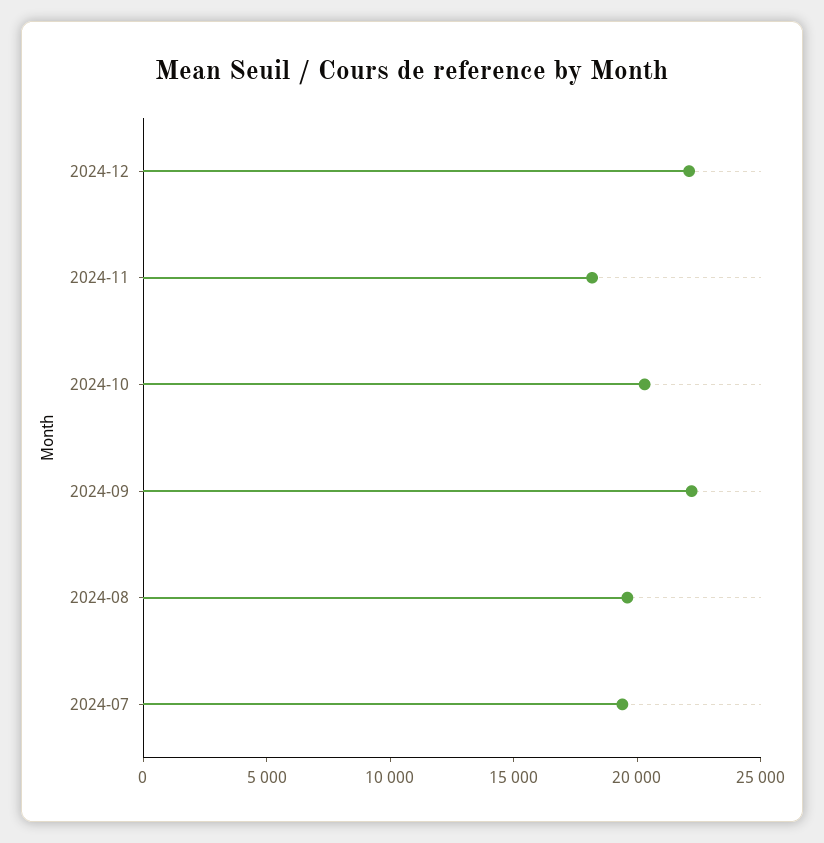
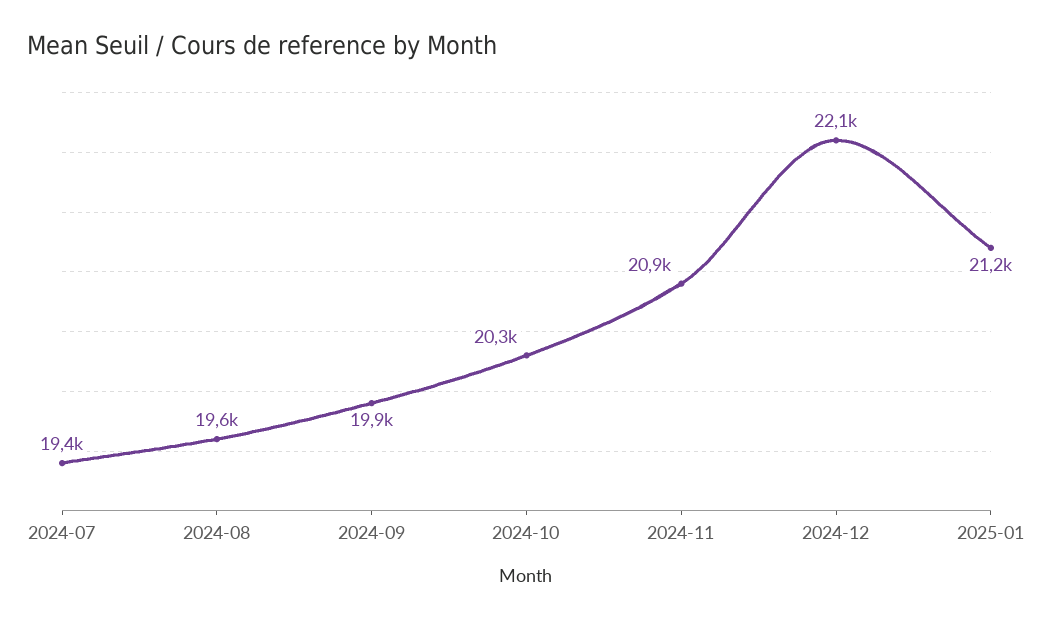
2024-11: 18000 -> 20900
2024-09: 22000 -> 19900
2025-01: none -> 21200

